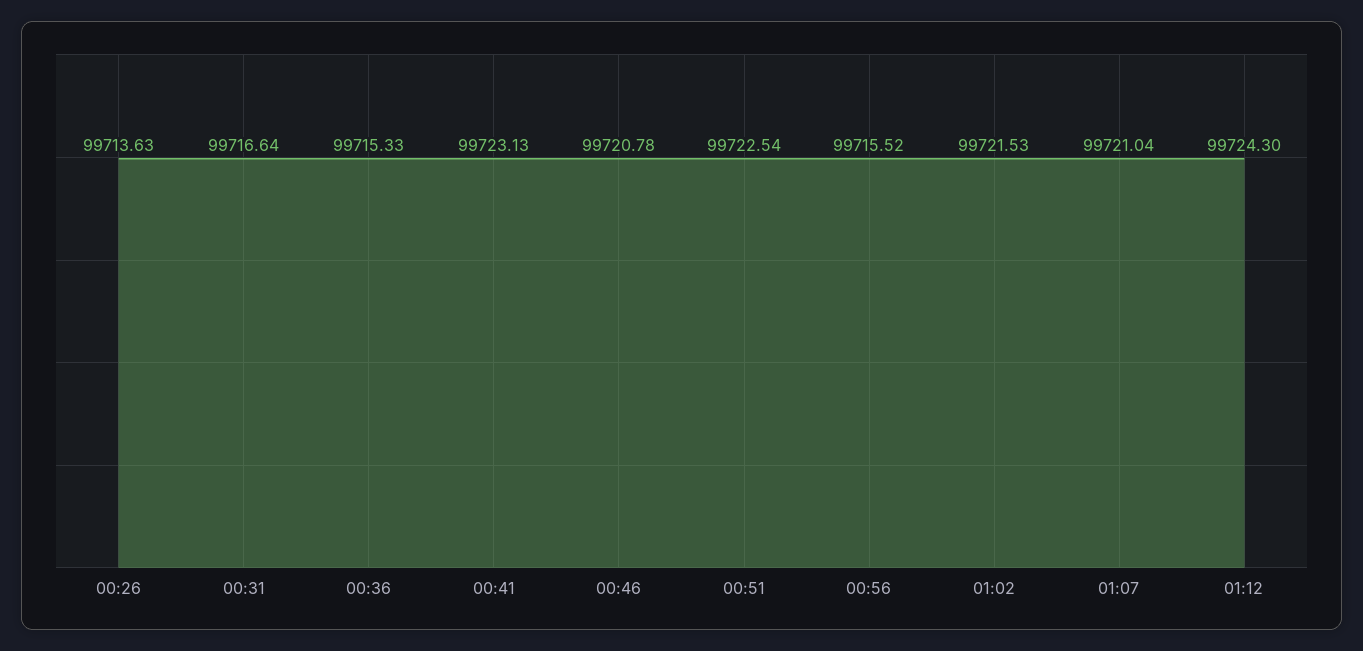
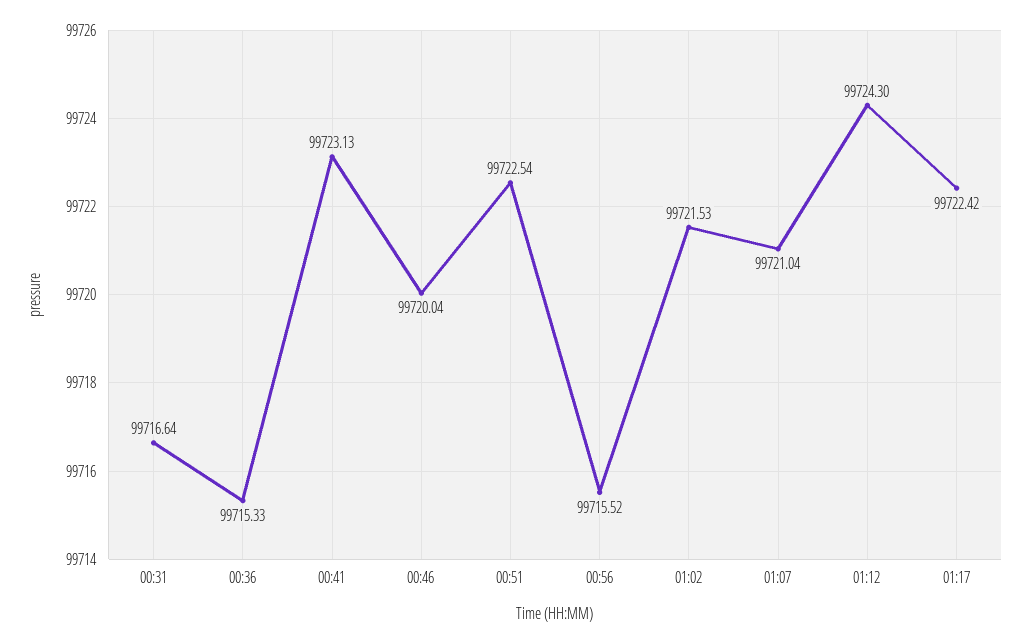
00:26: 99713.63 -> none
00:46: 99720.78 -> 99720.04
01:17: none -> 99722.42

